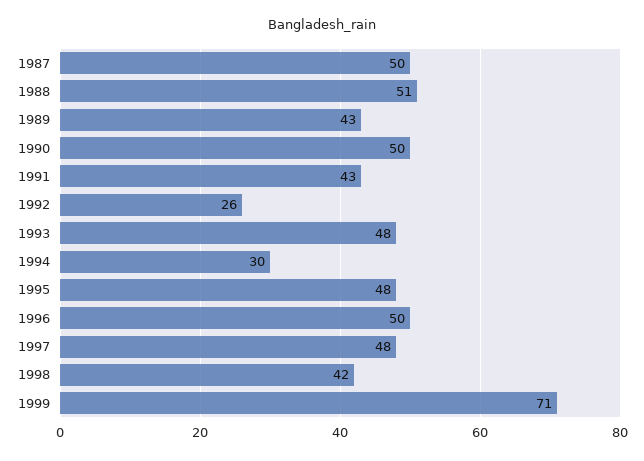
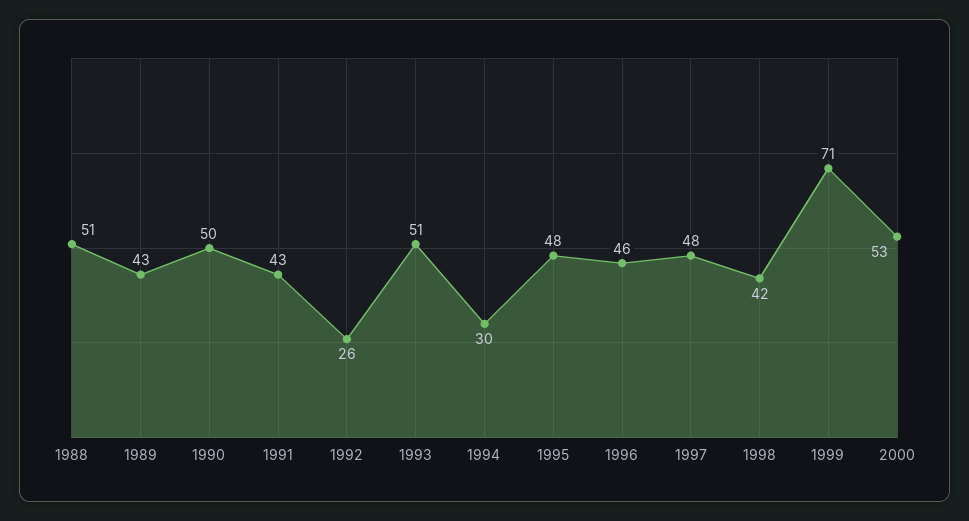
1987: 50 -> none
1993: 48 -> 51
1996: 50 -> 46
2000: none -> 53

